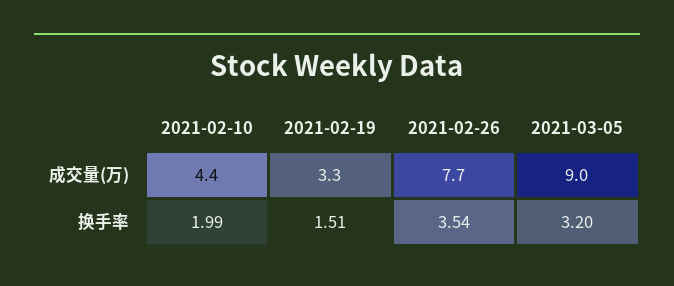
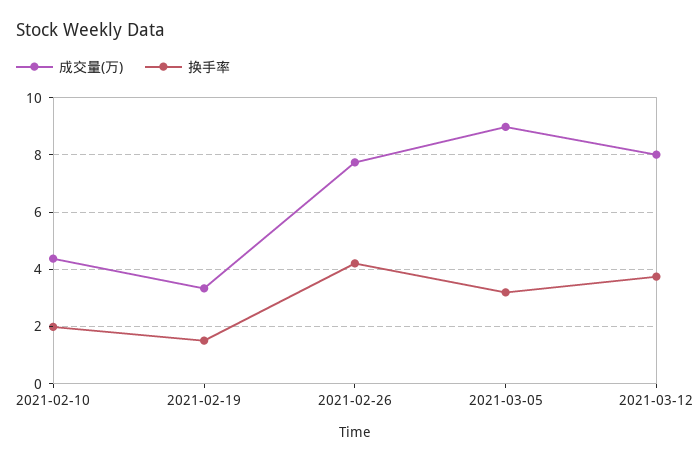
换手率, 2021-02-26: 3.54 -> 4.25
成交量(万), 2021-03-12: none -> 8
换手率, 2021-03-12: none -> 3.75

